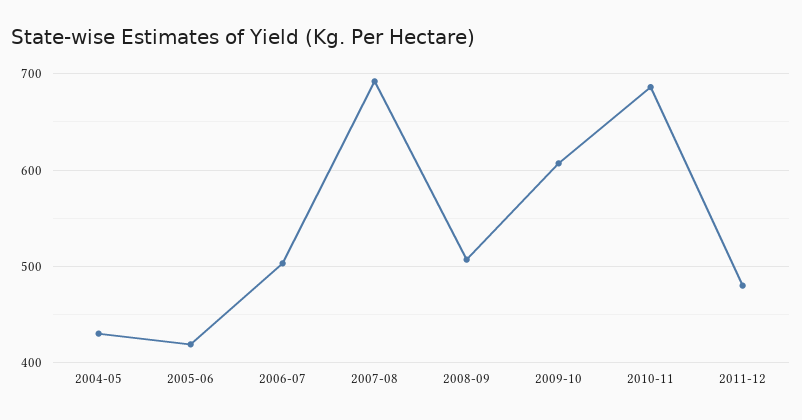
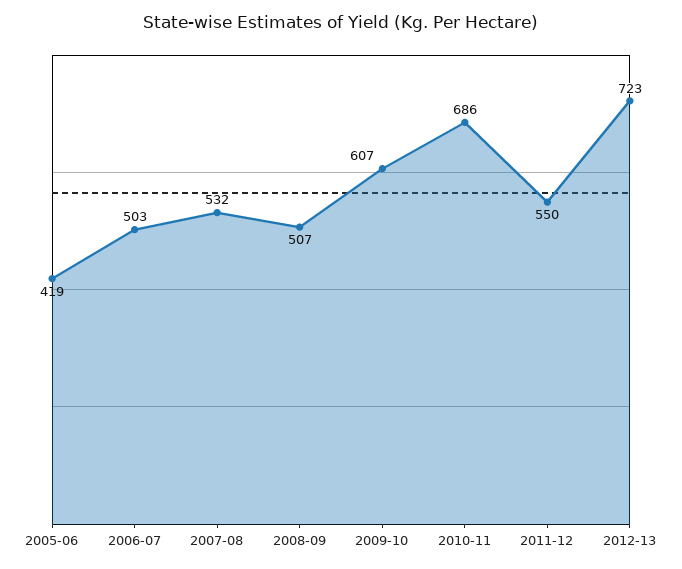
2004-05: 430 -> none
2007-08: 690 -> 532
2011-12: 480 -> 550
2012-13: none -> 723

